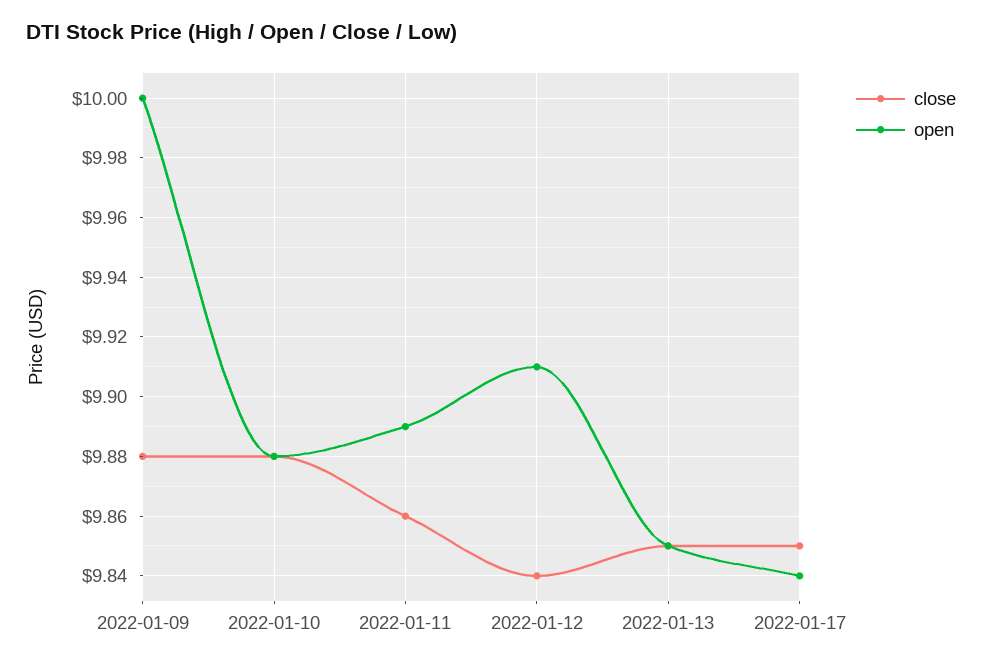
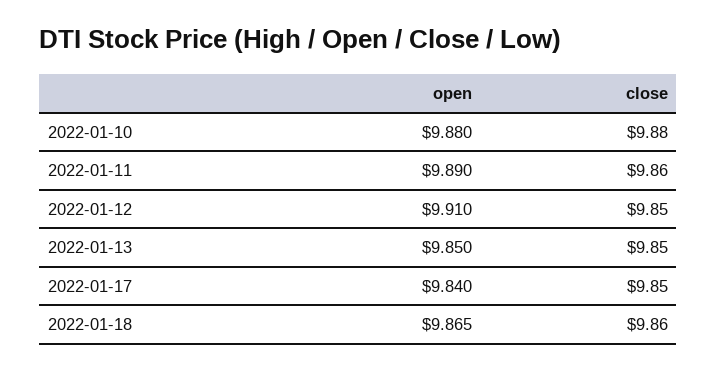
close, 2022-01-09: 9.88 -> none
open, 2022-01-09: 10 -> none
close, 2022-01-12: 9.84 -> 9.85
open, 2022-01-18: none -> 9.865
close, 2022-01-18: none -> 9.86

